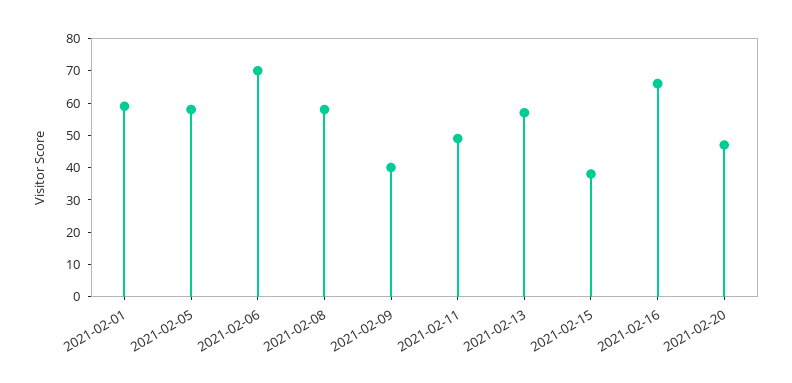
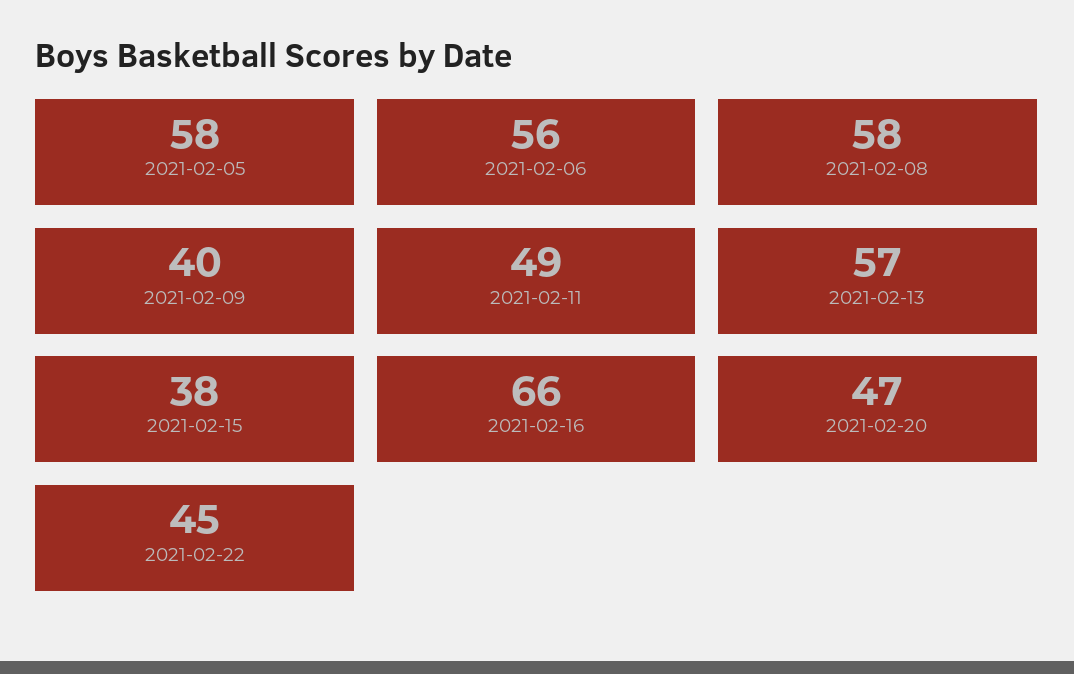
2021-02-01: 60 -> none
2021-02-06: 70 -> 56
2021-02-22: none -> 45

